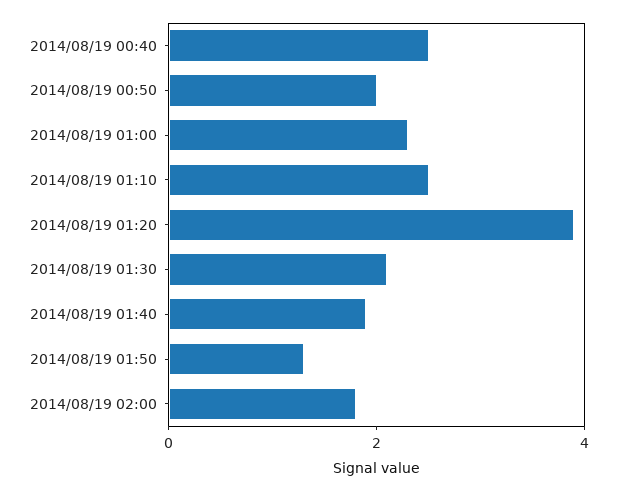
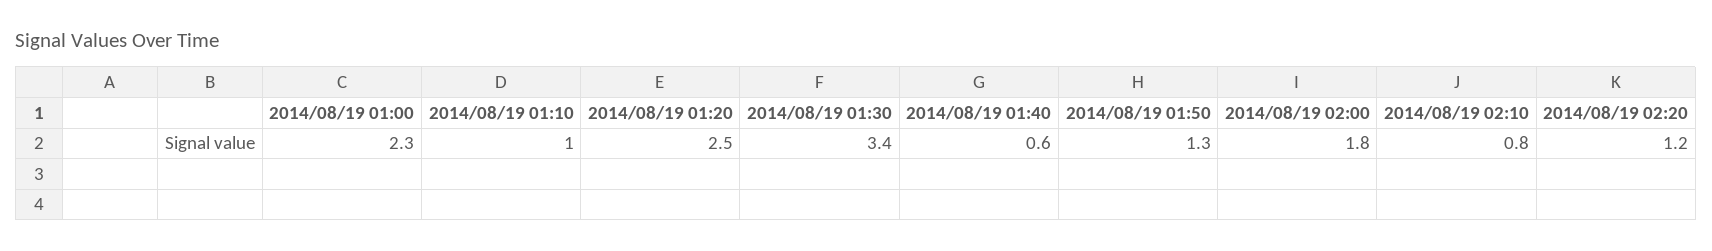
2014/08/19 00:40: 2.5 -> none
2014/08/19 00:50: 2 -> none
2014/08/19 01:10: 2.5 -> 1
2014/08/19 01:20: 4 -> 2.5
2014/08/19 01:30: 2 -> 3.4
2014/08/19 01:40: 2 -> 0.6
2014/08/19 02:10: none -> 0.8
2014/08/19 02:20: none -> 1.2

